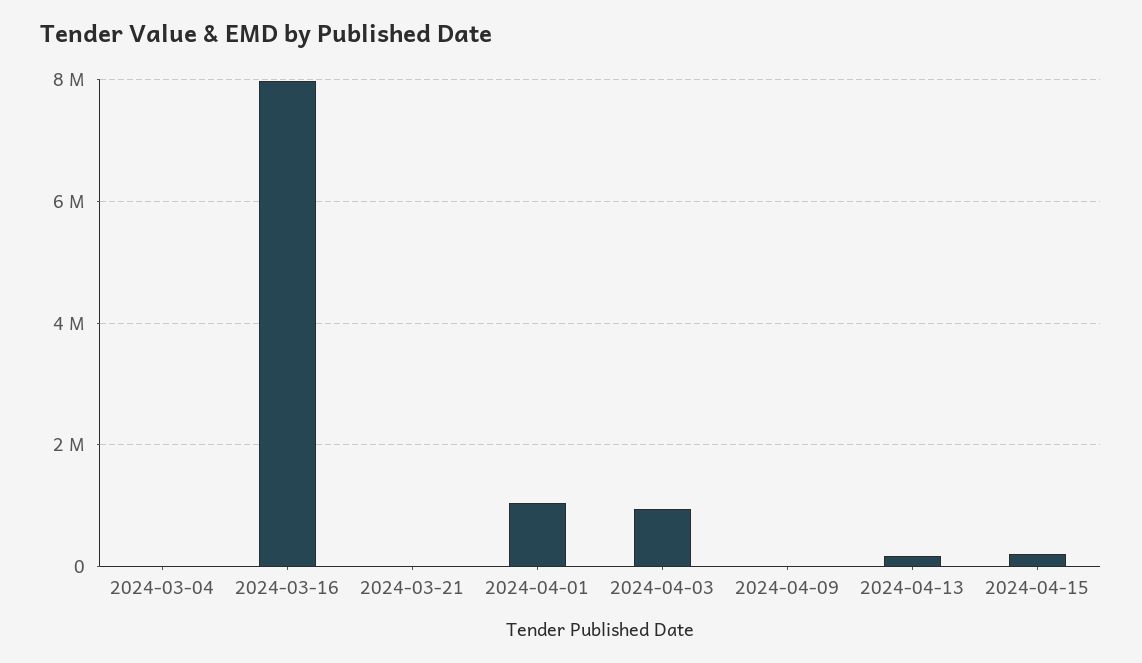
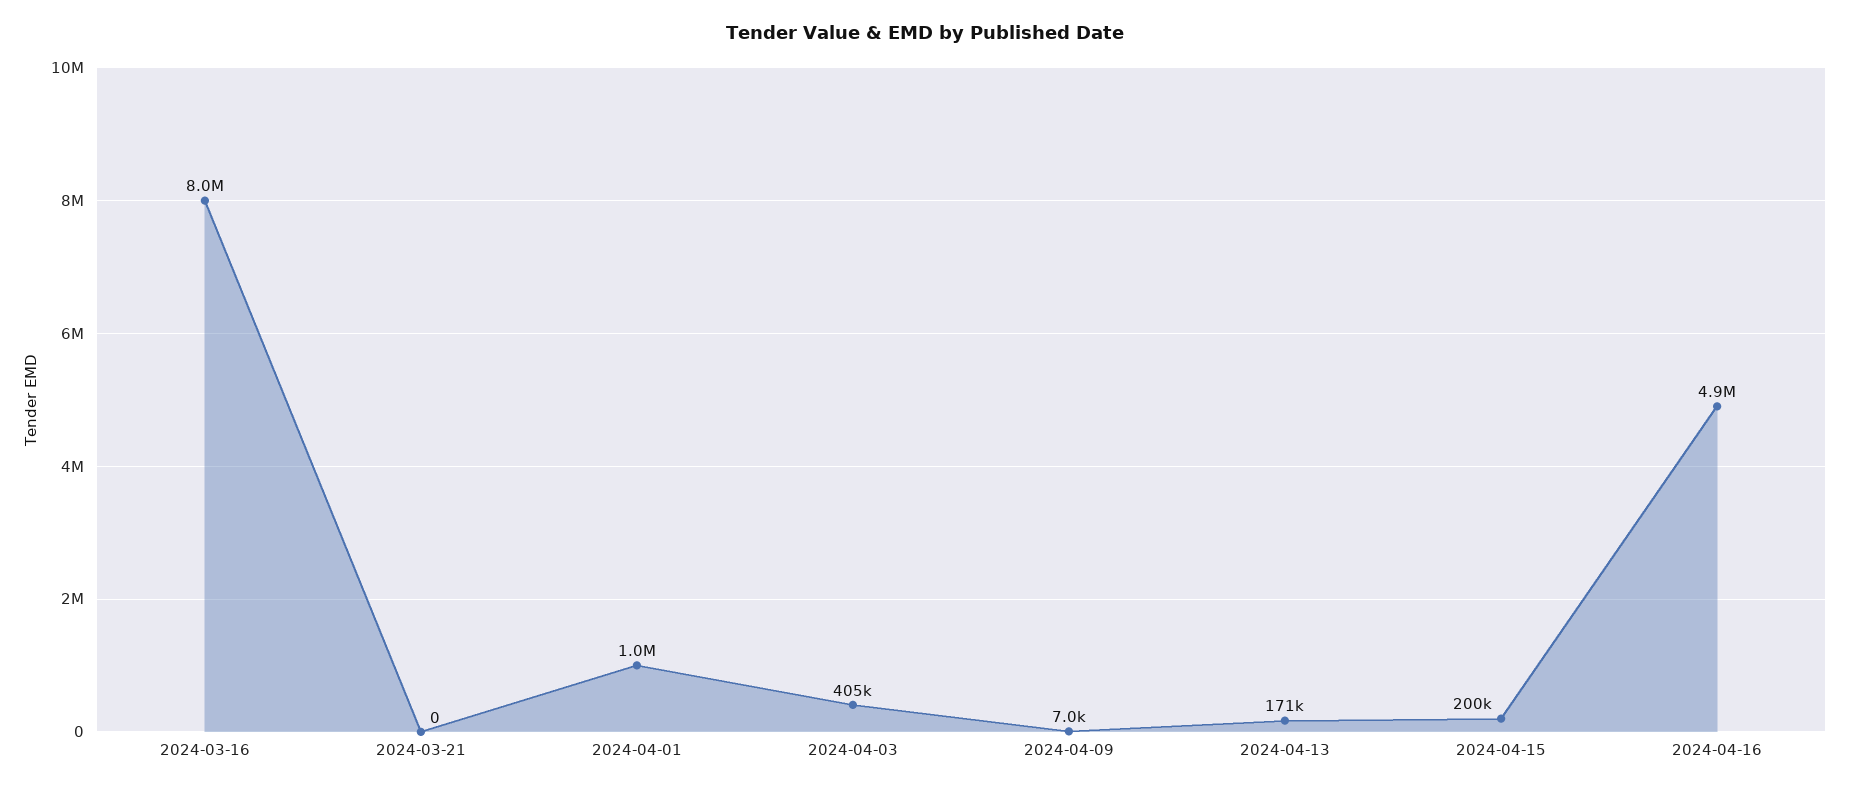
2024-03-04: 0 -> none
2024-04-03: 1000000 -> 405000
2024-04-16: none -> 4900000

